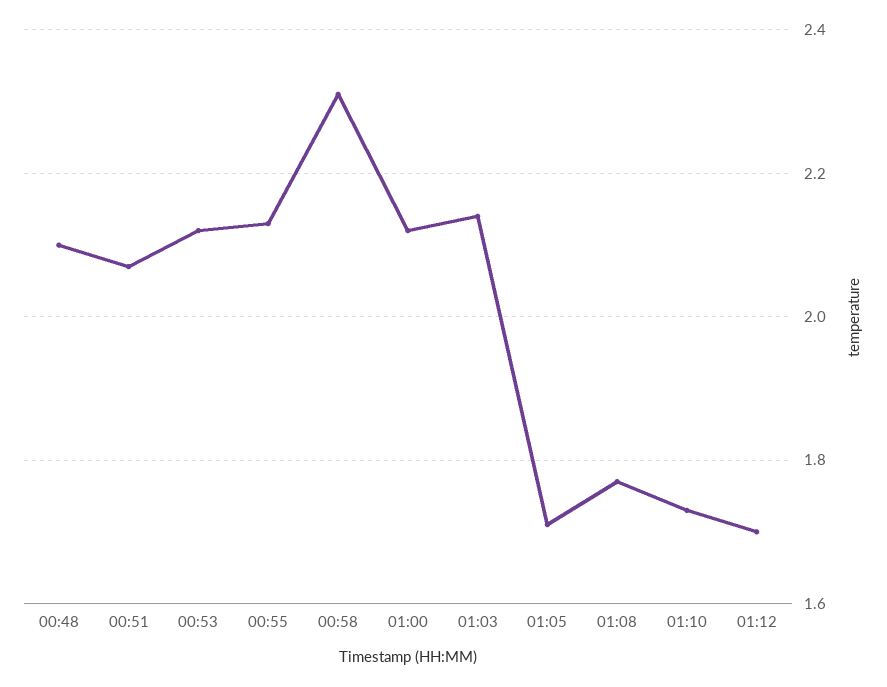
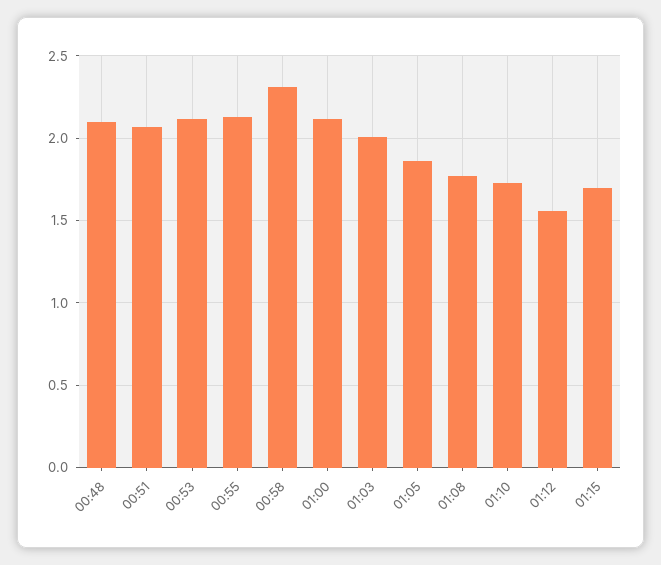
01:03: 2.15 -> 2
01:05: 1.7 -> 1.85
01:12: 1.7 -> 1.55
01:15: none -> 1.7

